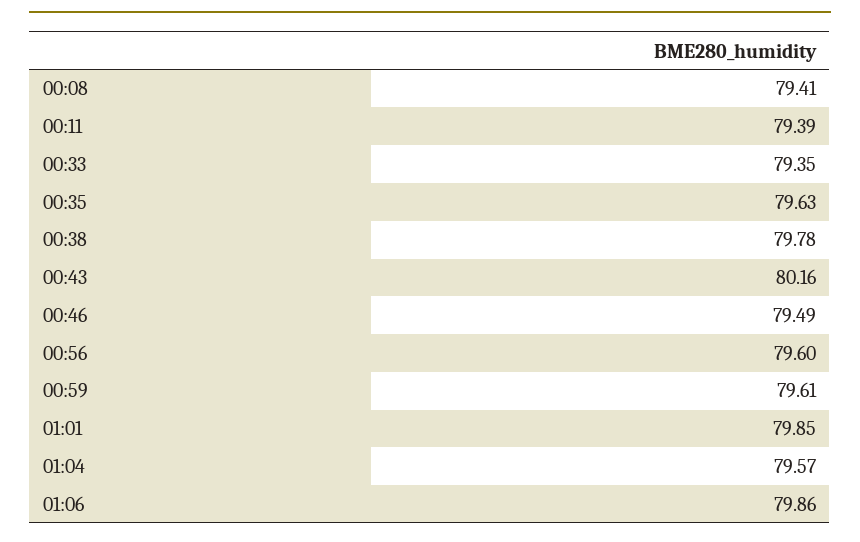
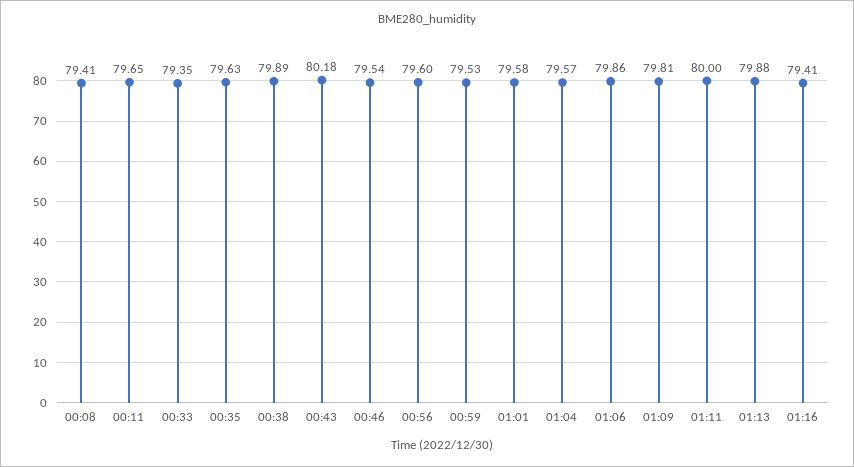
00:11: 79.39 -> 79.65
00:38: 79.78 -> 79.89
00:43: 80.16 -> 80.18
00:46: 79.49 -> 79.54
00:59: 79.61 -> 79.53
01:01: 79.85 -> 79.58
01:09: none -> 79.81
01:11: none -> 80
01:13: none -> 79.88
01:16: none -> 79.41

